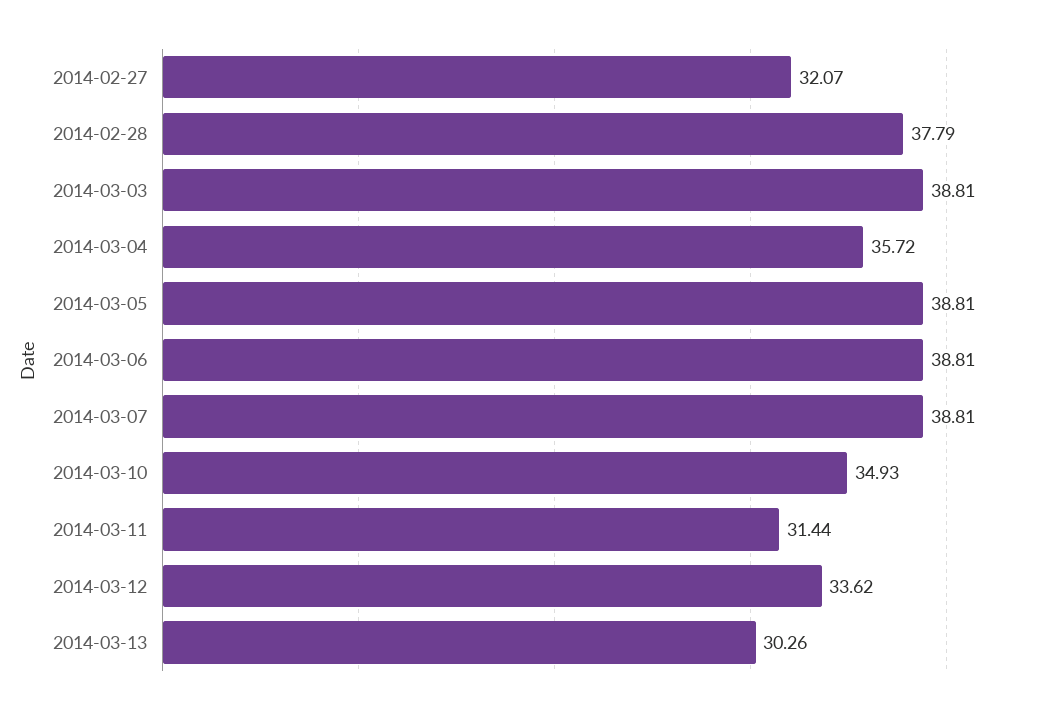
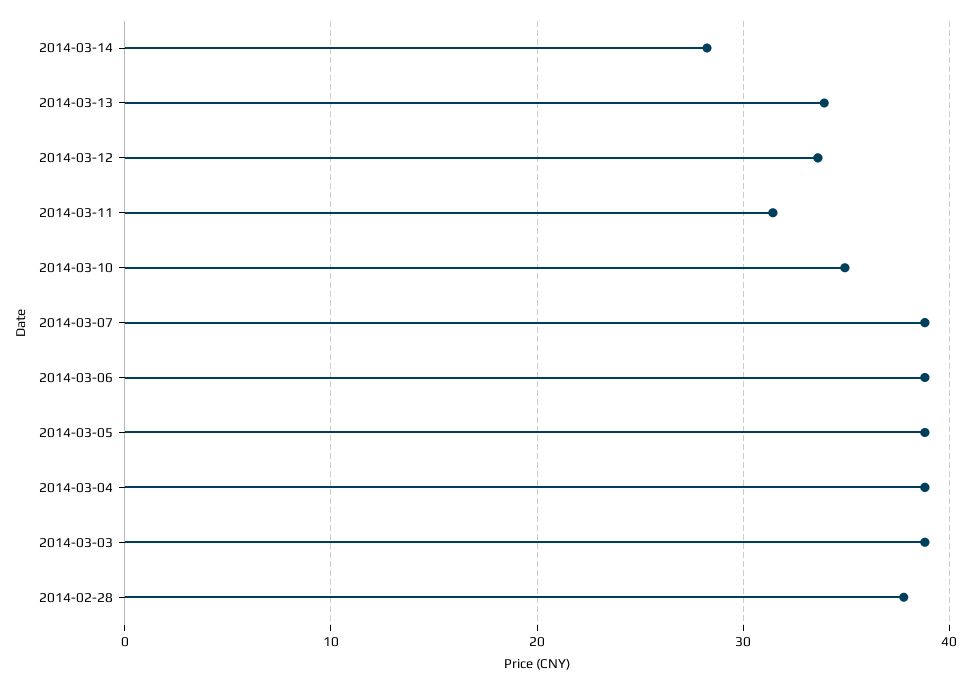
2014-02-27: 32.07 -> none
2014-03-04: 35.72 -> 39
2014-03-13: 30.26 -> 34
2014-03-14: none -> 28

